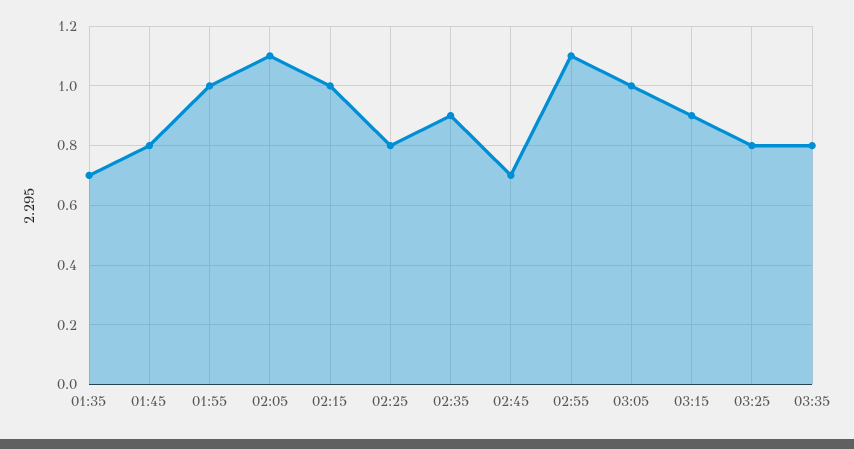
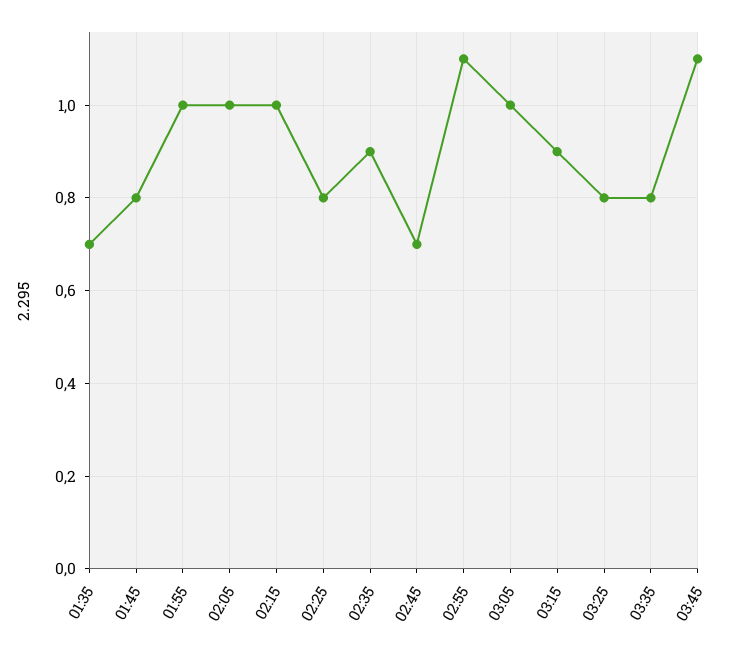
02:05: 1.1 -> 1
03:45: none -> 1.1

